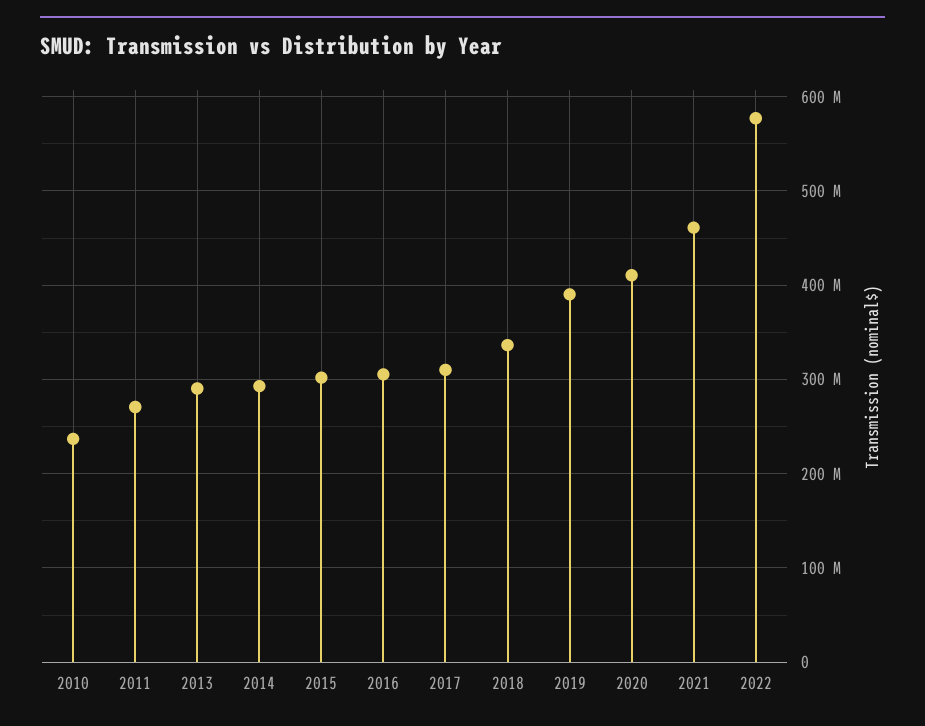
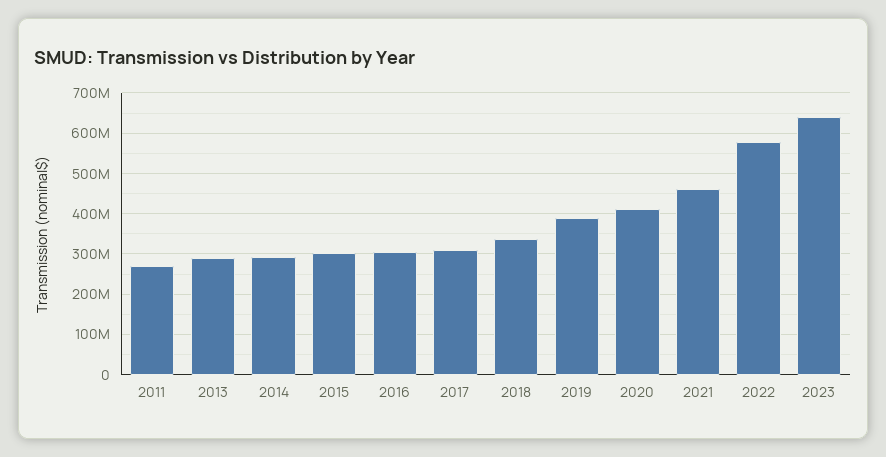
2010: 240000000 -> none
2023: none -> 640000000

